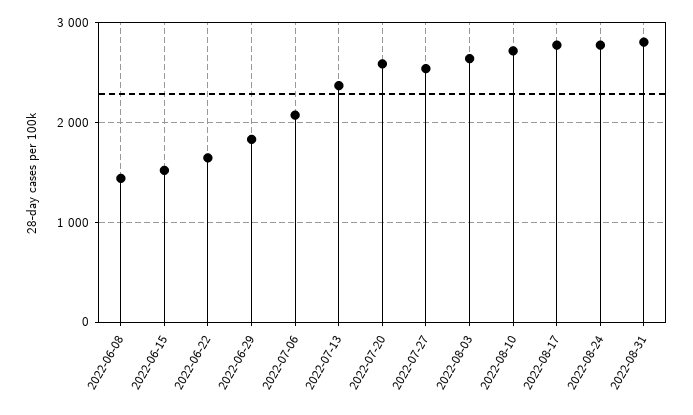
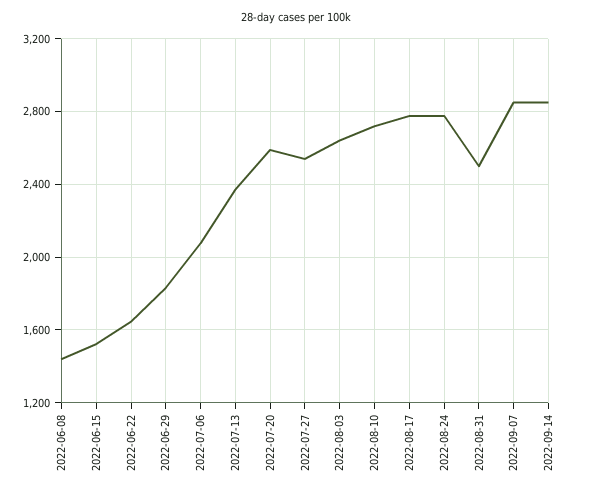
2022-08-31: 2800 -> 2500
2022-09-07: none -> 2850
2022-09-14: none -> 2850

